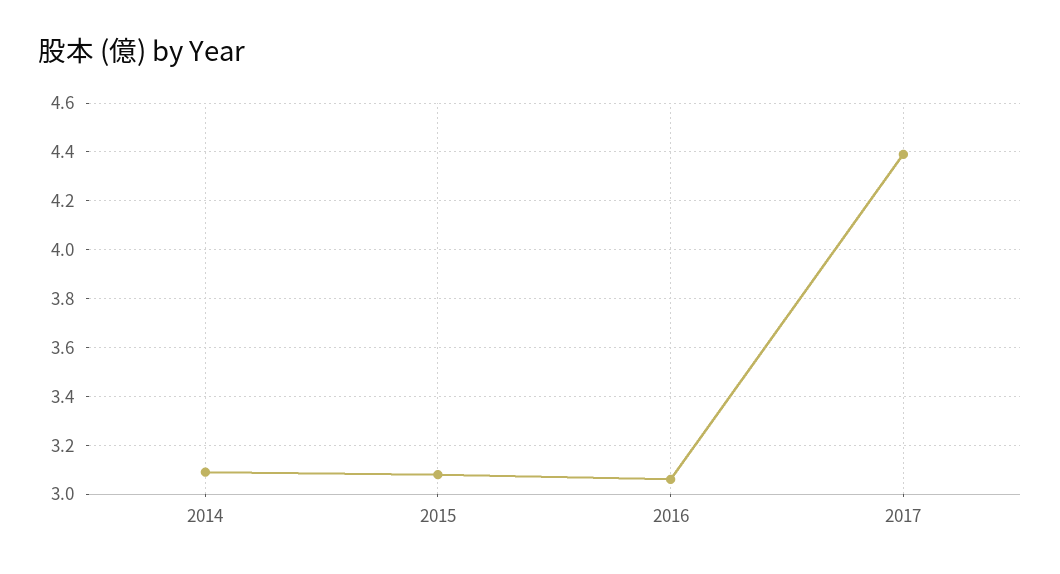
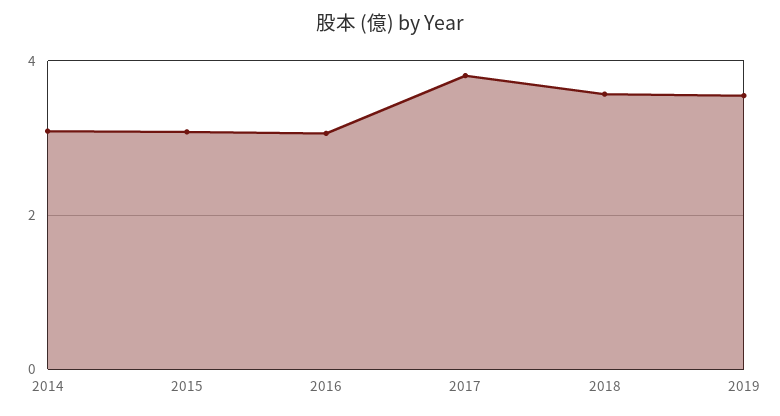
2017: 4.4 -> 3.8
2018: none -> 3.6
2019: none -> 3.6

